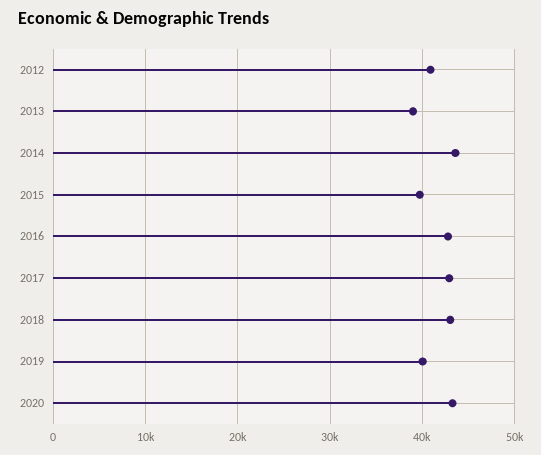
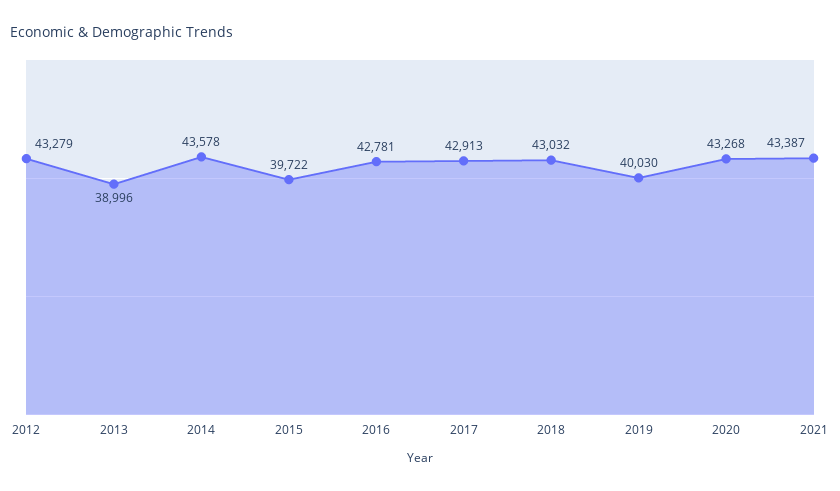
2012: 41000 -> 43279
2021: none -> 43387

